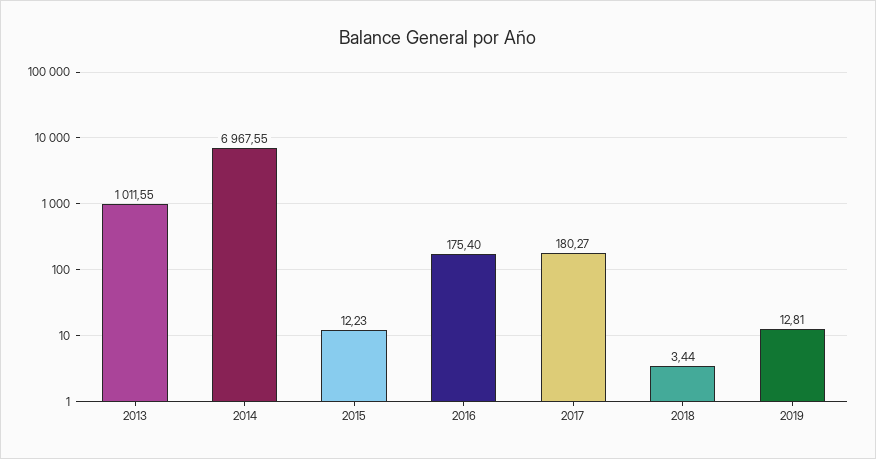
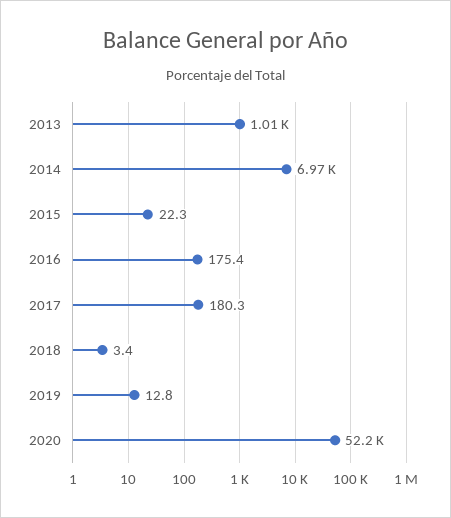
2015: 12.23 -> 22.3
2020: none -> 52200

